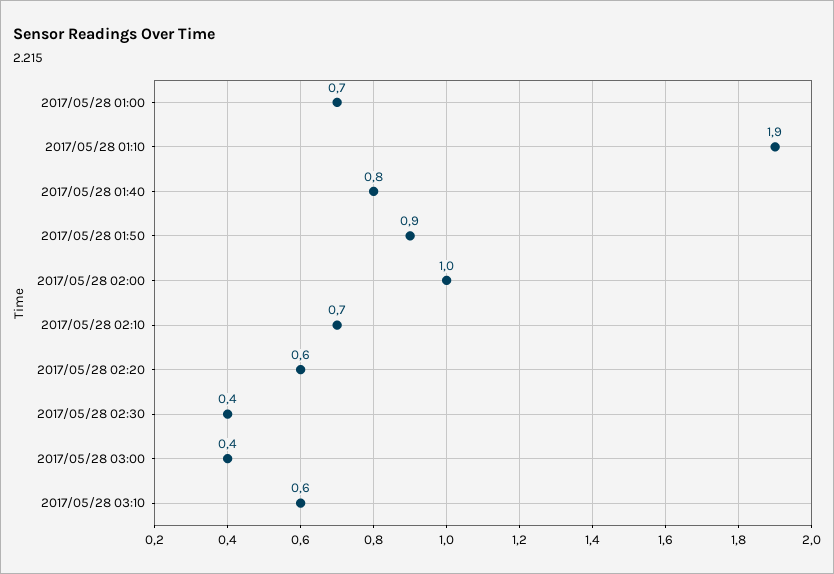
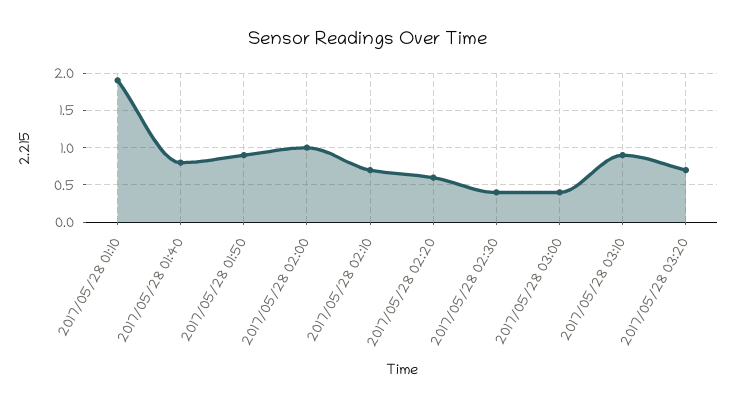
2017/05/28 01:00: 0.7 -> none
2017/05/28 03:10: 0.6 -> 0.9
2017/05/28 03:20: none -> 0.7

